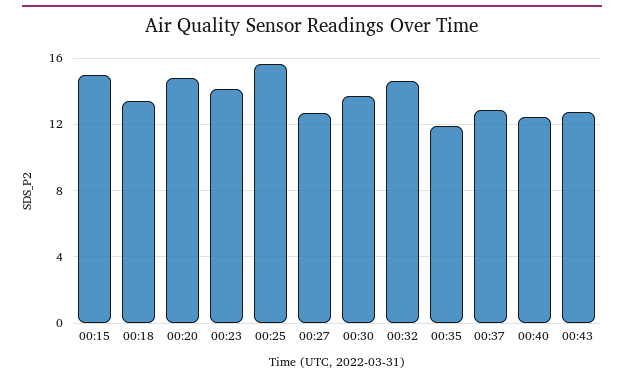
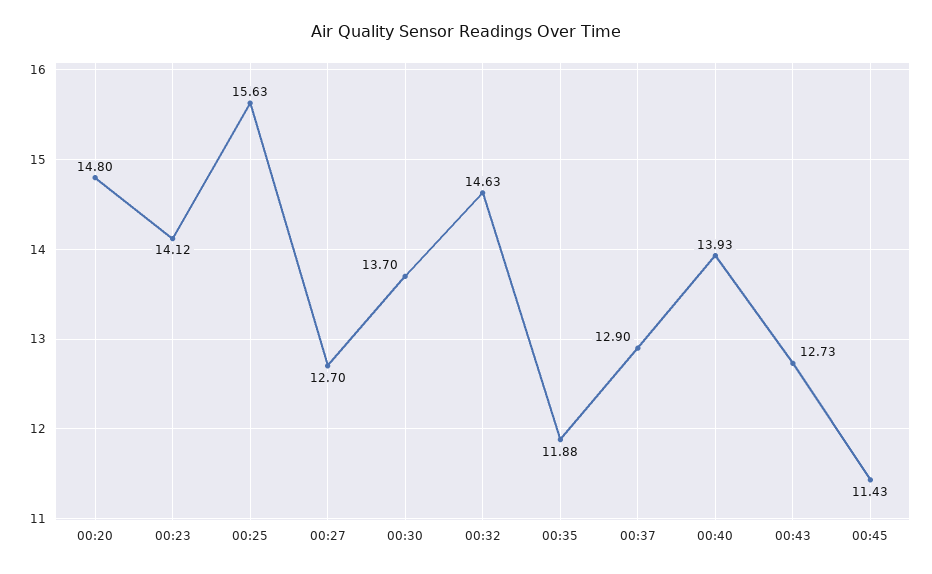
00:15: 15 -> none
00:18: 13.5 -> none
00:40: 12.5 -> 13.93
00:45: none -> 11.43

